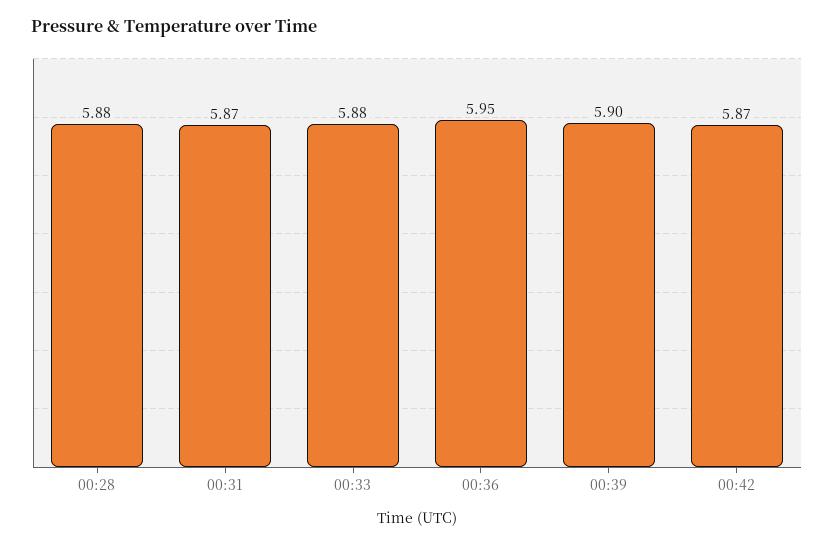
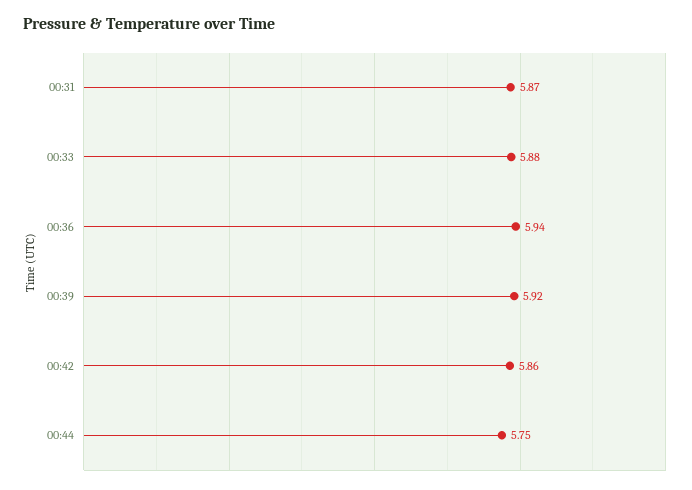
00:28: 5.88 -> none
00:36: 5.95 -> 5.94
00:39: 5.9 -> 5.92
00:42: 5.87 -> 5.86
00:44: none -> 5.75

